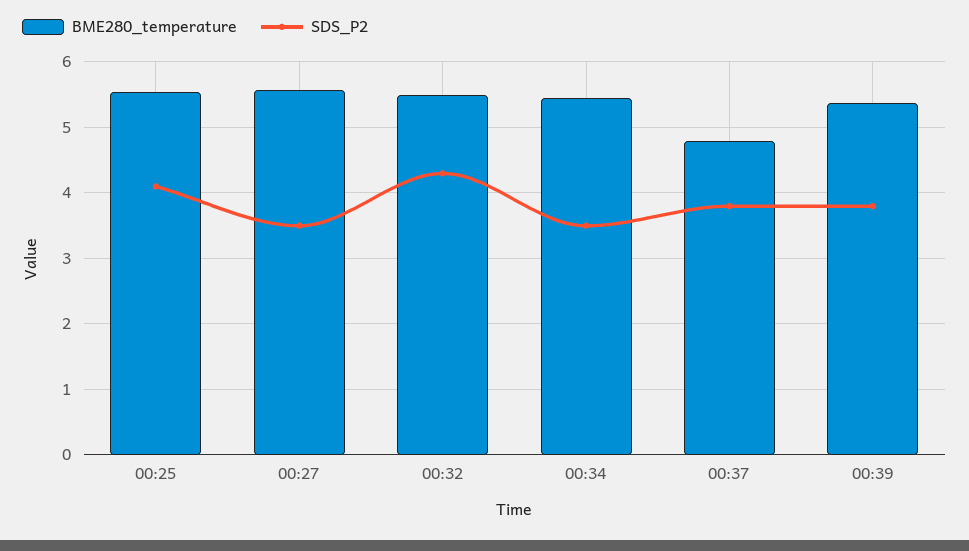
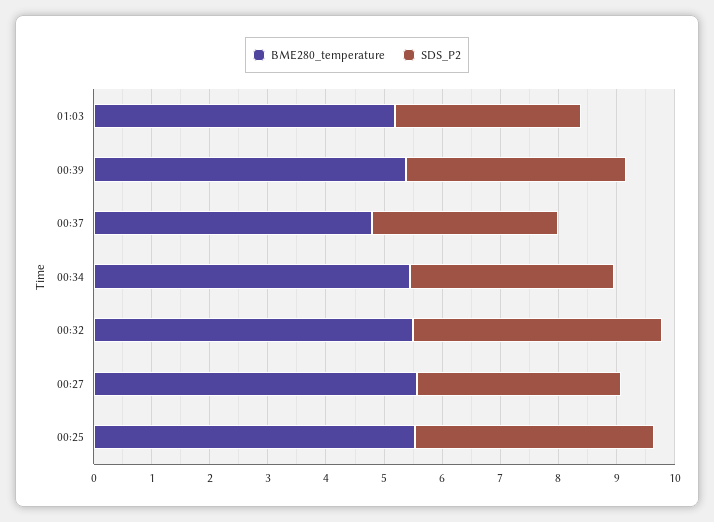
SDS_P2, 00:37: 3.8 -> 3.2
BME280_temperature, 01:03: none -> 5.2
SDS_P2, 01:03: none -> 3.2

